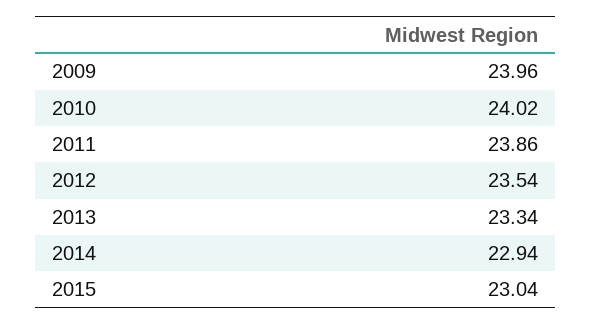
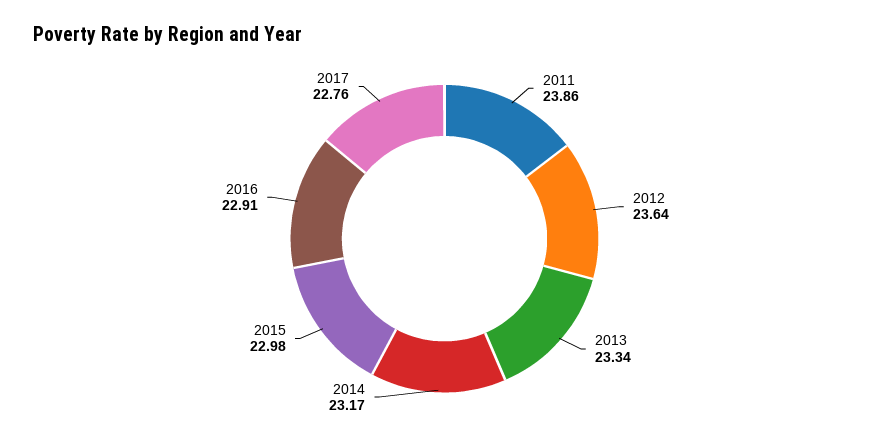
2009: 23.96 -> none
2010: 24.02 -> none
2012: 23.54 -> 23.64
2014: 22.94 -> 23.17
2015: 23.04 -> 22.98
2016: none -> 22.91
2017: none -> 22.76

